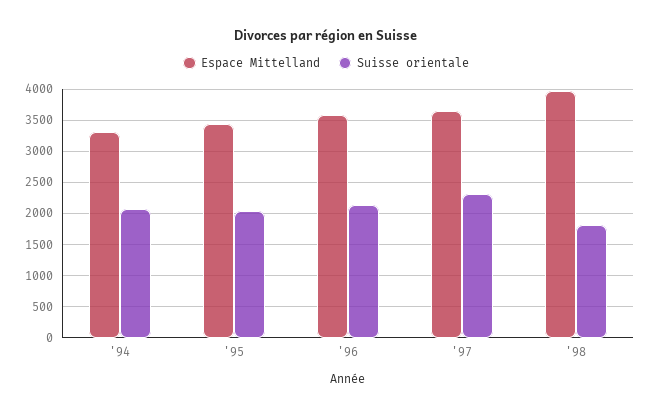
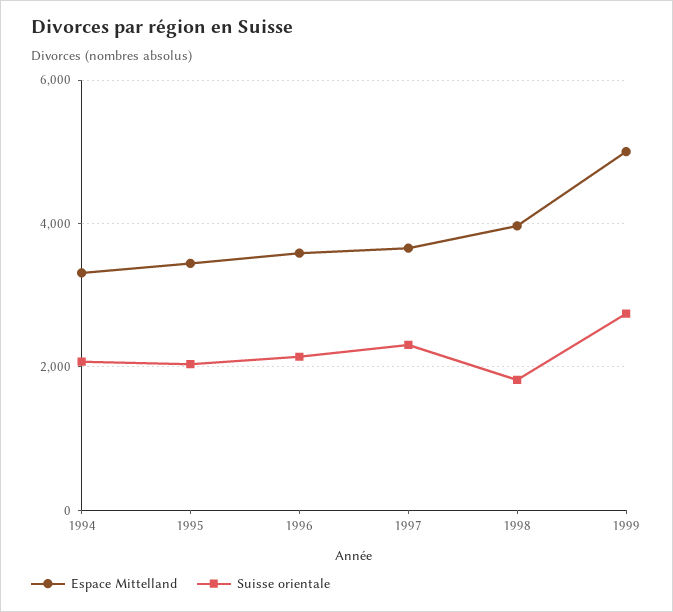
Espace Mittelland, 1999: none -> 5000
Suisse orientale, 1999: none -> 2800

